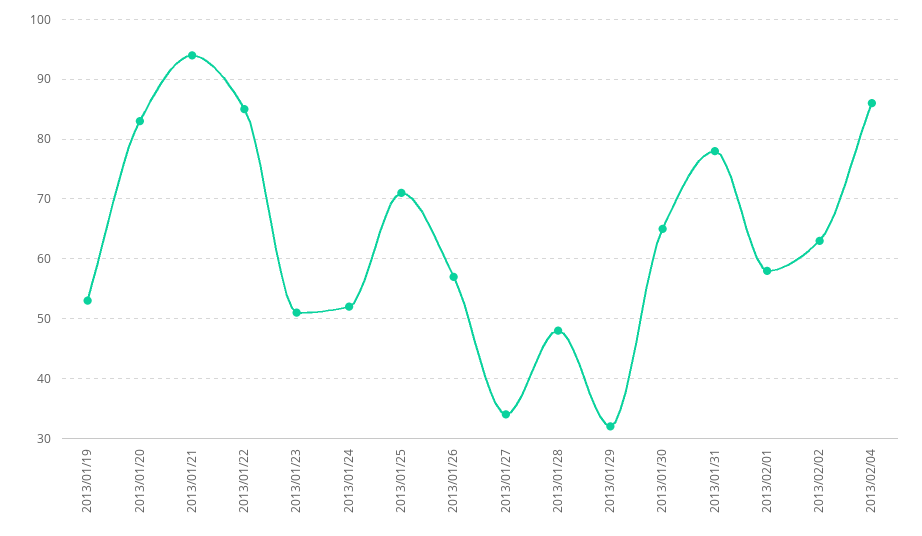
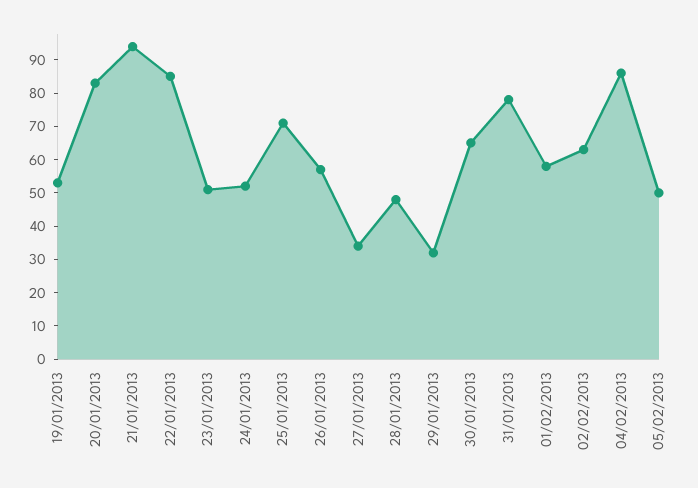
05/02/2013: none -> 50

